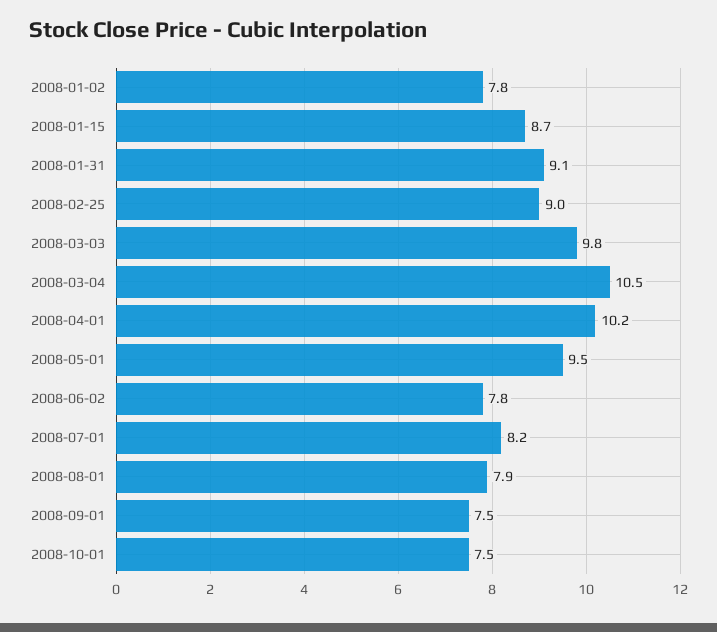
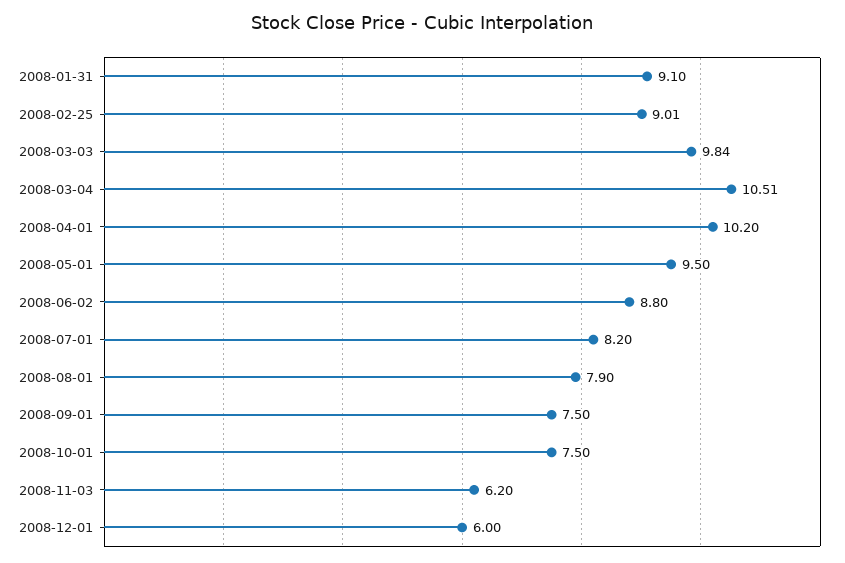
2008-01-02: 7.8 -> none
2008-01-15: 8.7 -> none
2008-06-02: 7.8 -> 8.8
2008-11-03: none -> 6.2
2008-12-01: none -> 6

